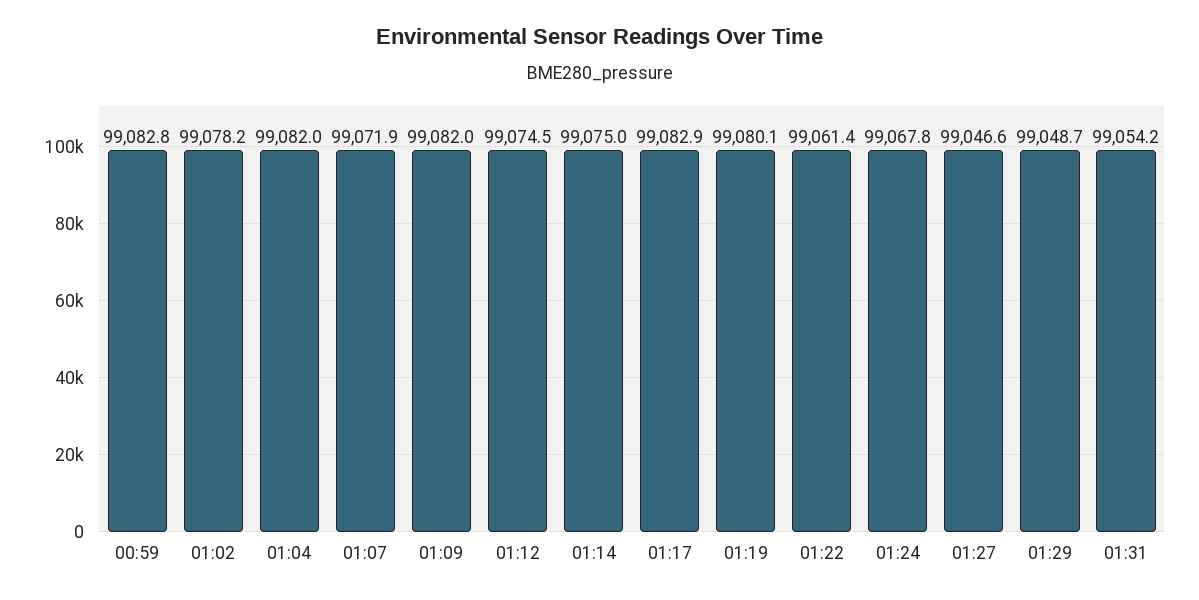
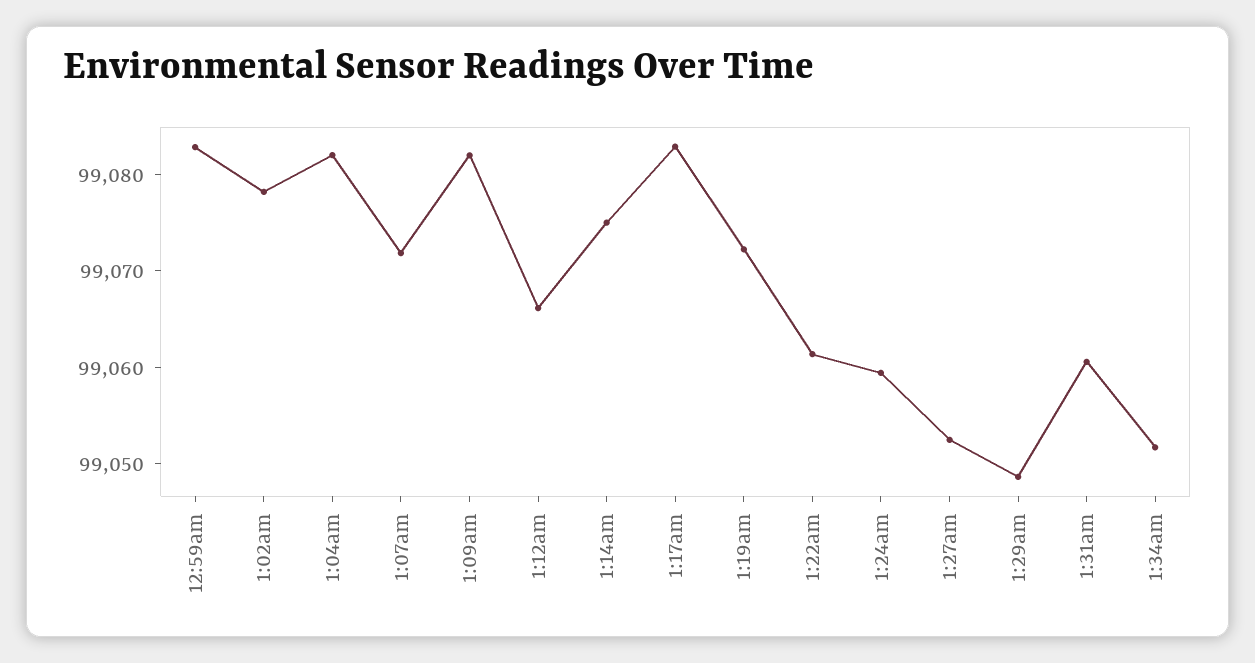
01:12: 99074.5 -> 99066
01:19: 99080.1 -> 99072
01:24: 99067.8 -> 99060
01:27: 99046.6 -> 99052
01:31: 99054.2 -> 99060
1:34am: none -> 99052

